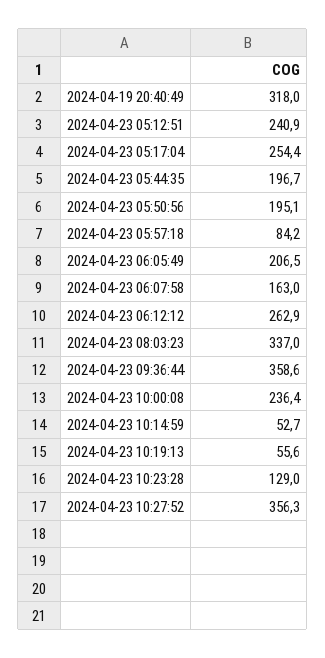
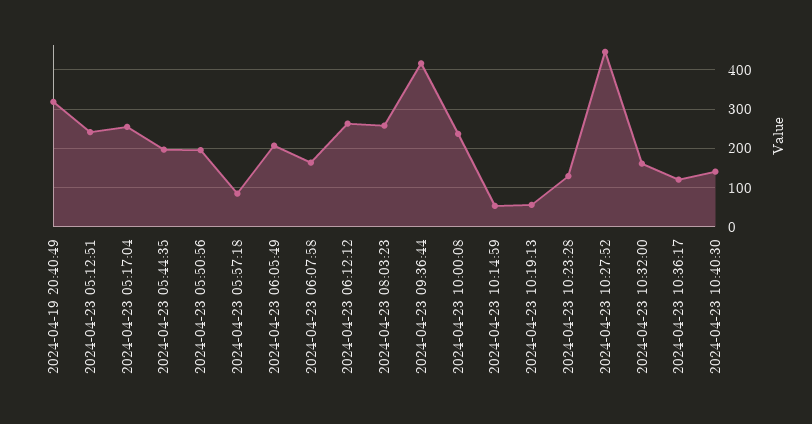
2024-04-23 08:03:23: 337 -> 260
2024-04-23 09:36:44: 358.6 -> 420
2024-04-23 10:27:52: 356.3 -> 440
2024-04-23 10:32:00: none -> 160
2024-04-23 10:36:17: none -> 120
2024-04-23 10:40:30: none -> 140

